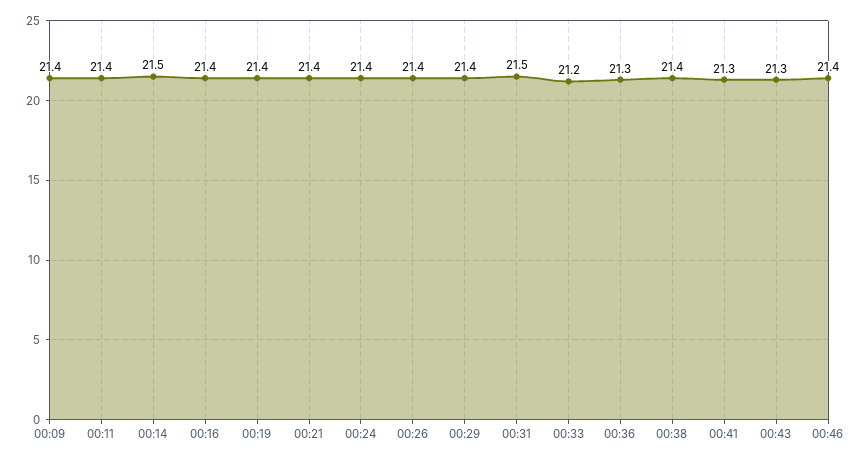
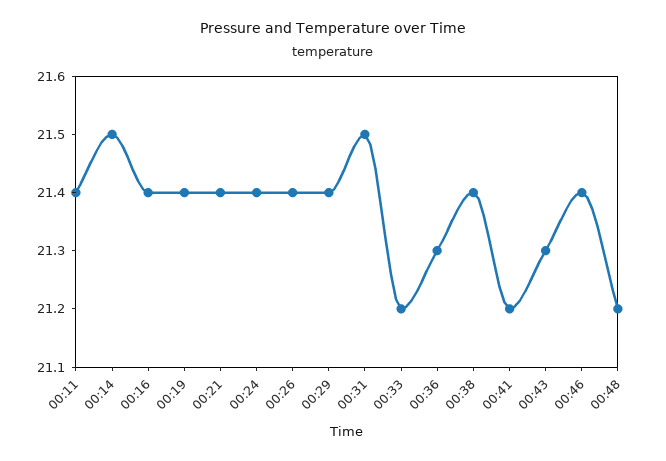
00:09: 21.4 -> none
00:41: 21.3 -> 21.2
00:48: none -> 21.2

